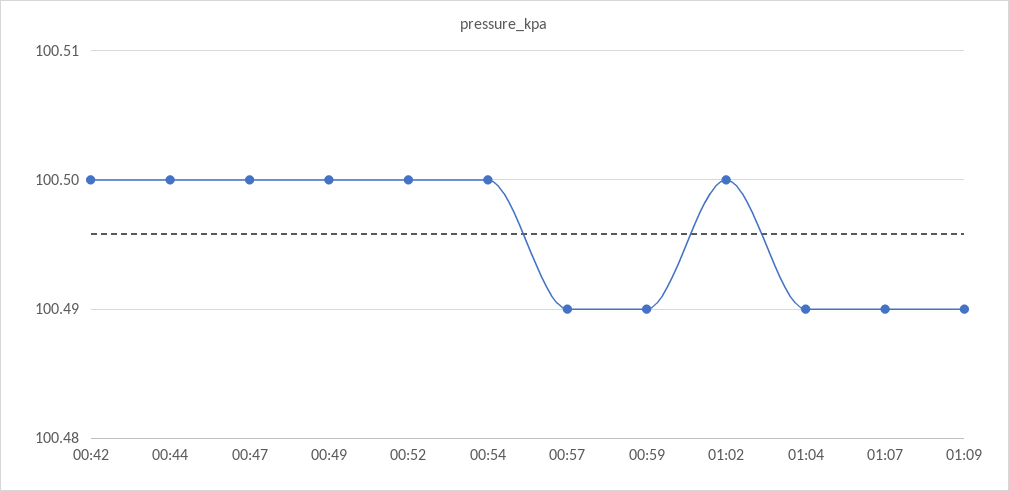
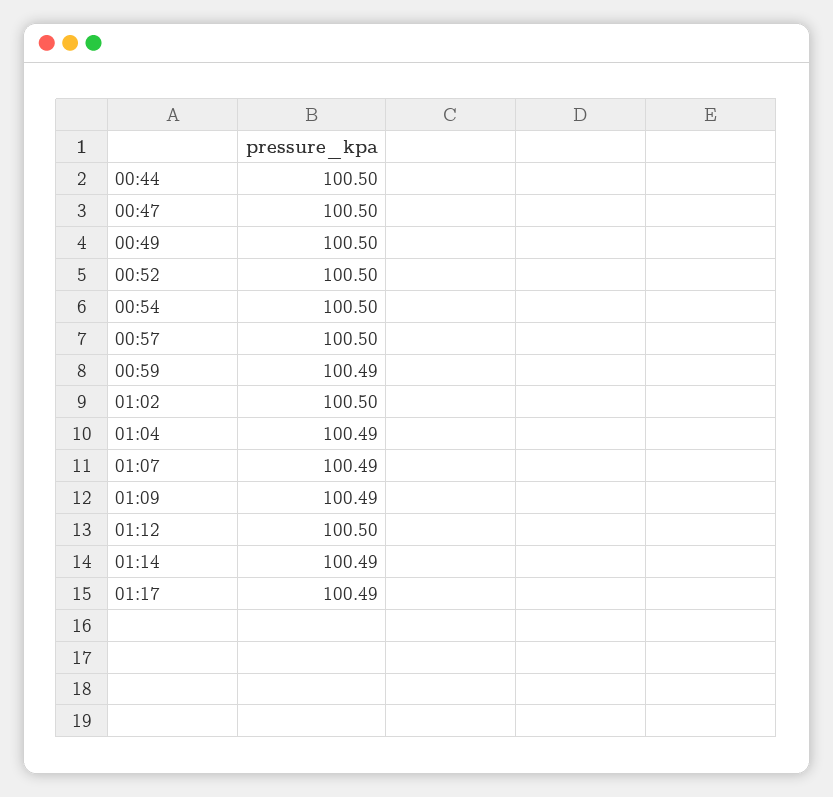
00:42: 100.5 -> none
00:57: 100.49 -> 100.5
01:12: none -> 100.5
01:14: none -> 100.49
01:17: none -> 100.49

